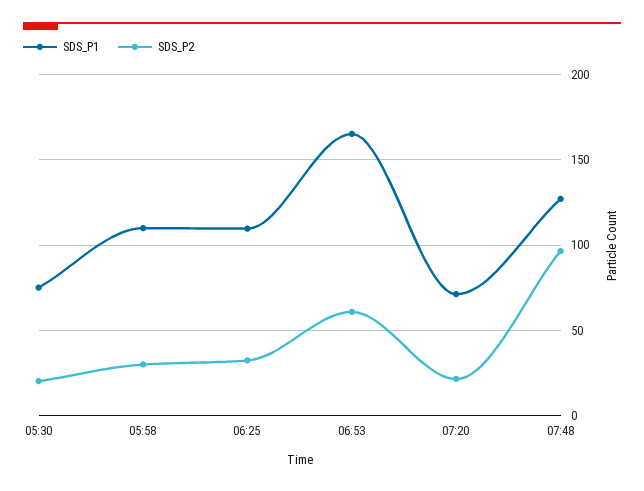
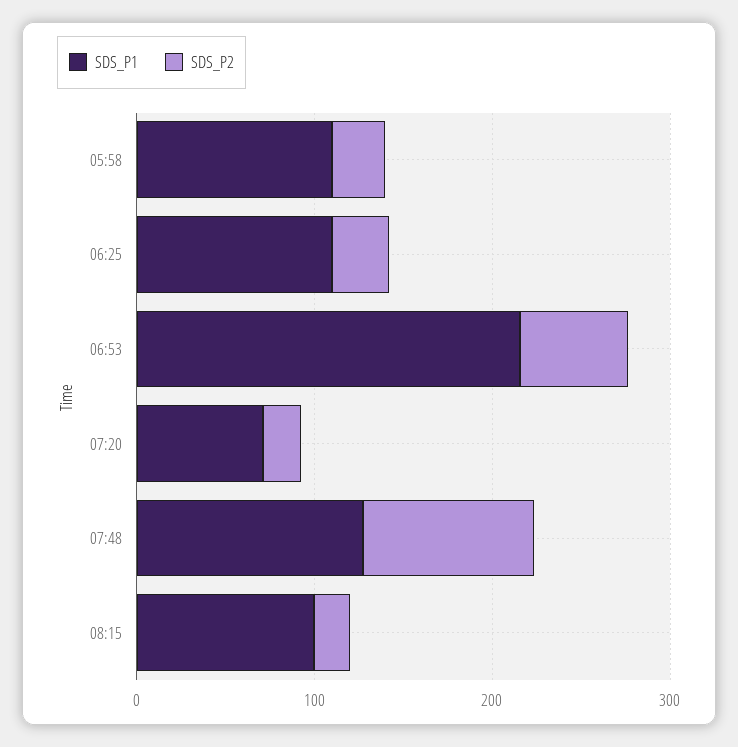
SDS_P1, 05:30: 75 -> none
SDS_P2, 05:30: 20 -> none
SDS_P1, 06:53: 165 -> 220
SDS_P1, 08:15: none -> 100
SDS_P2, 08:15: none -> 20

